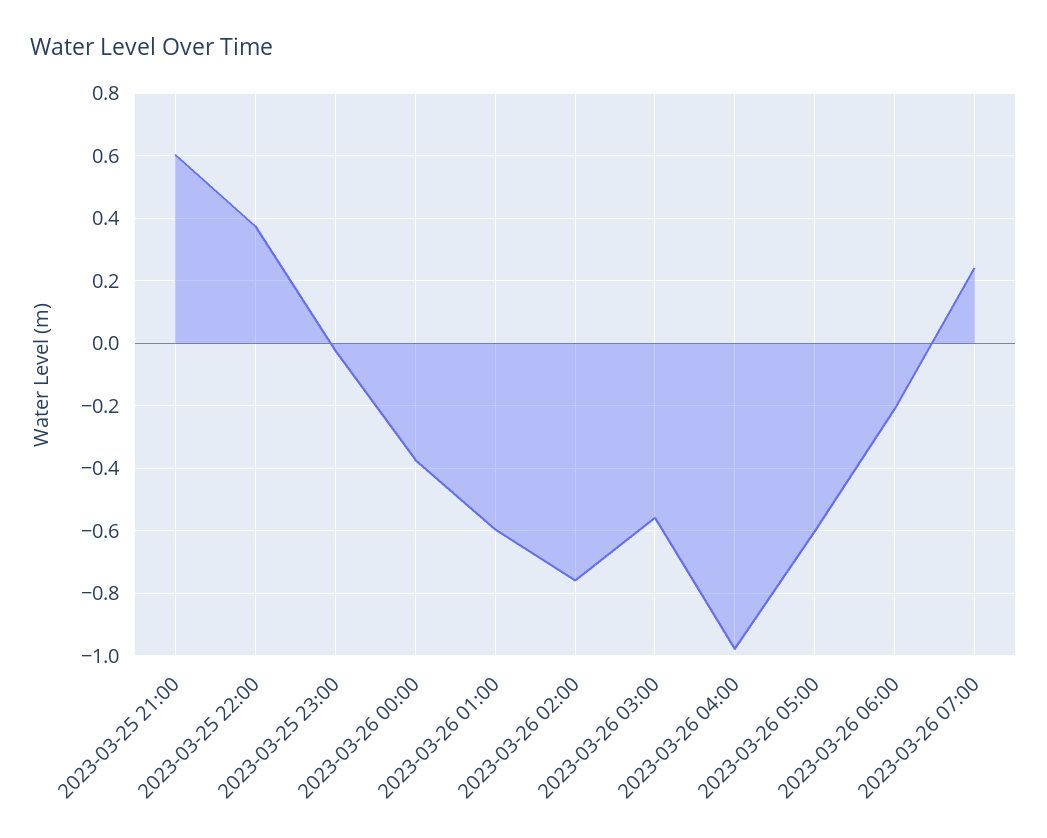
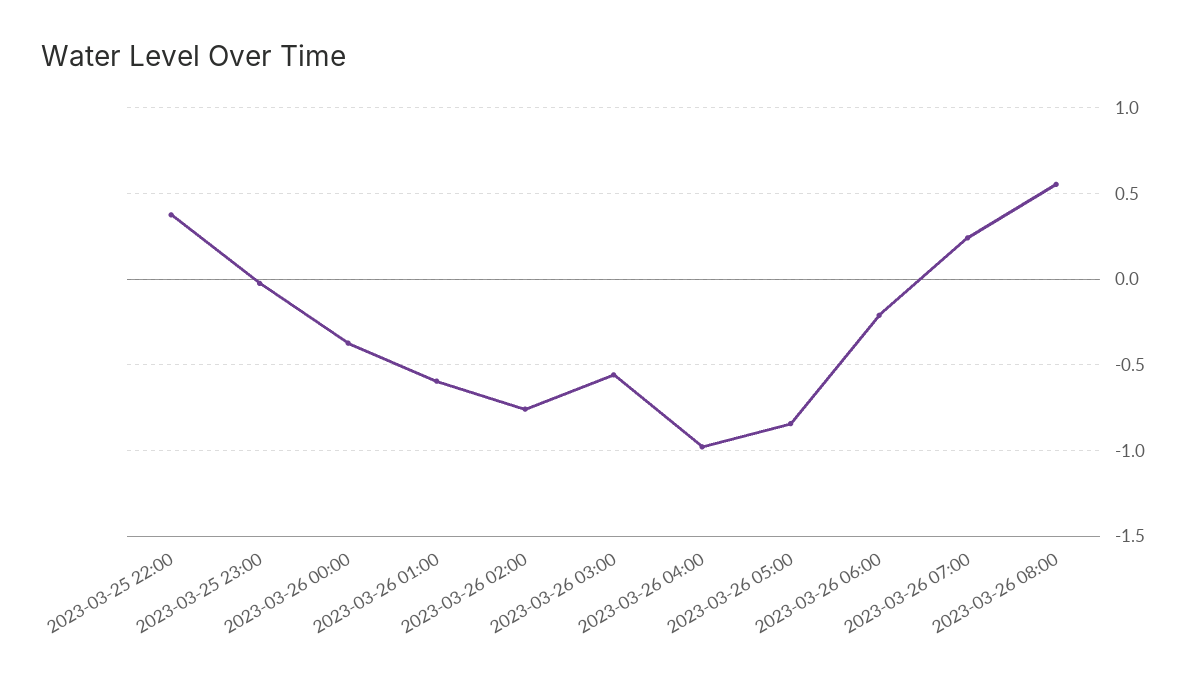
2023-03-25 21:00: 0.6 -> none
2023-03-26 05:00: -0.6 -> -0.85
2023-03-26 08:00: none -> 0.55

